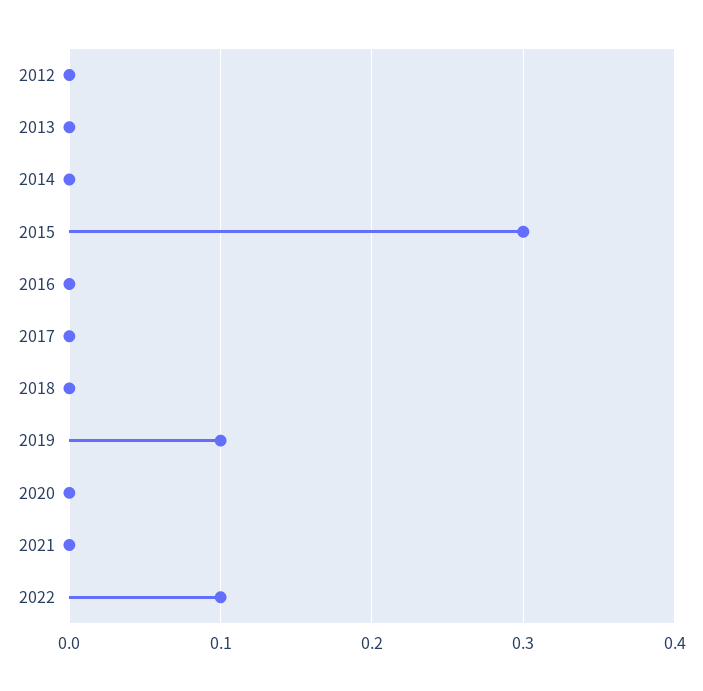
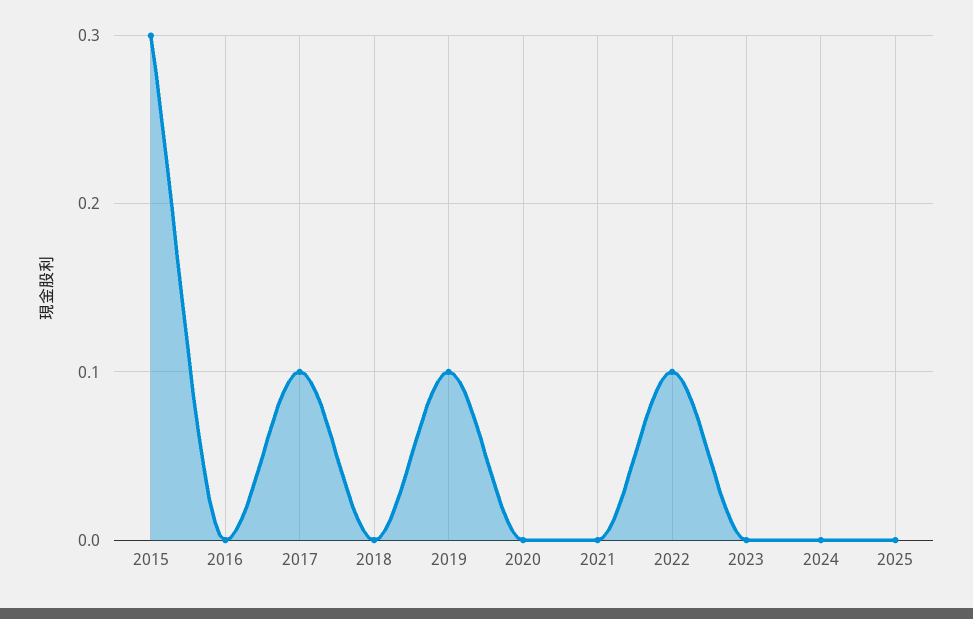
2012: 0 -> none
2013: 0 -> none
2014: 0 -> none
2017: 0 -> 0.1
2023: none -> 0
2024: none -> 0
2025: none -> 0

